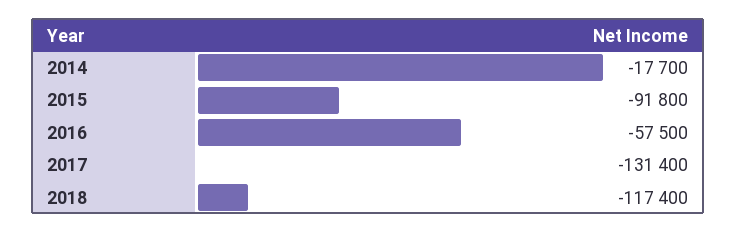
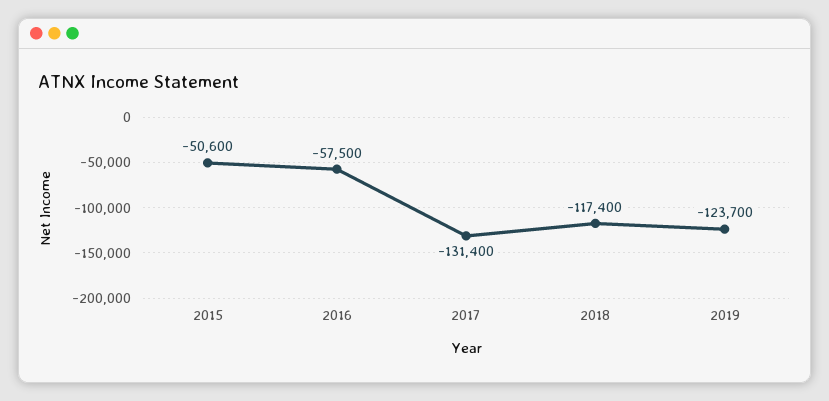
2014: -17700 -> none
2015: -91800 -> -50600
2019: none -> -123700

